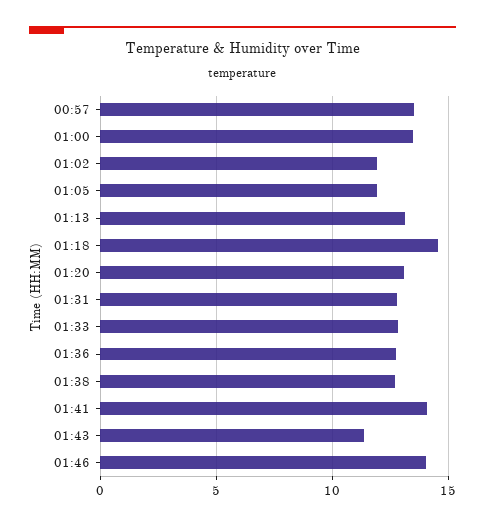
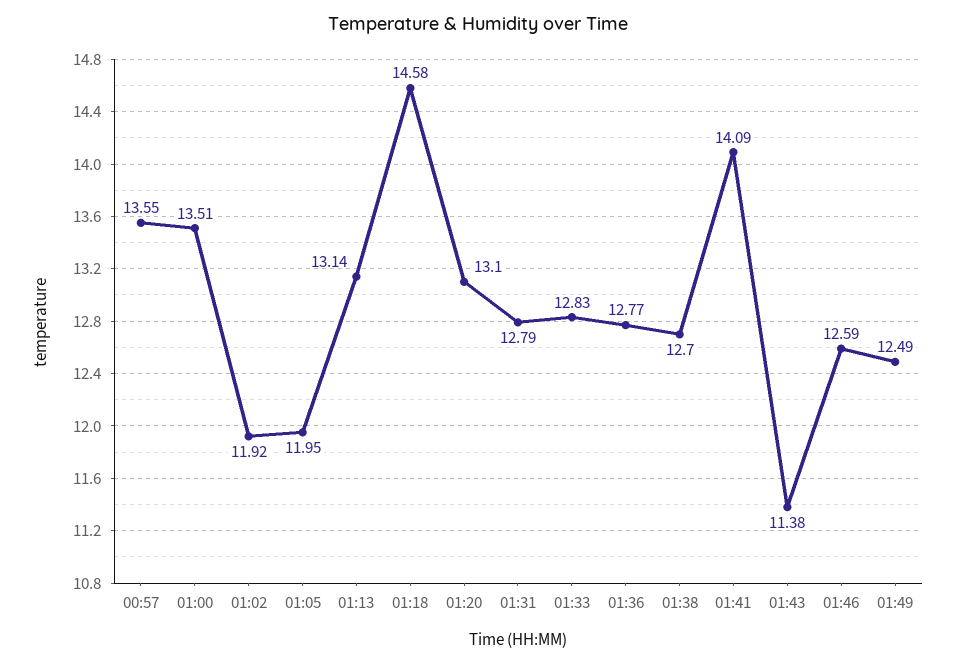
01:46: 14 -> 12.59
01:49: none -> 12.49

